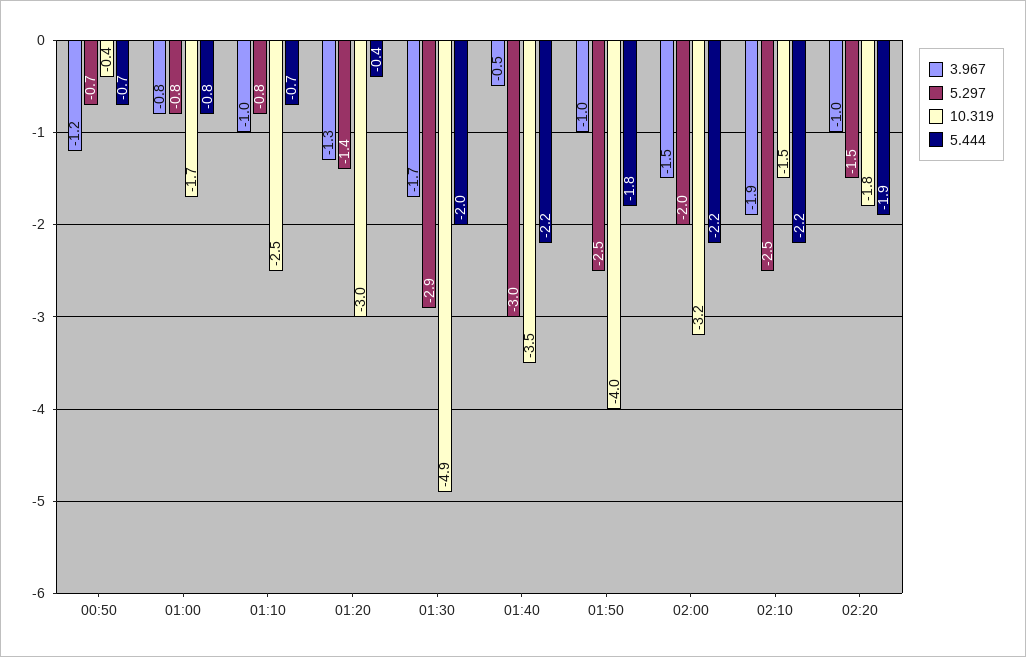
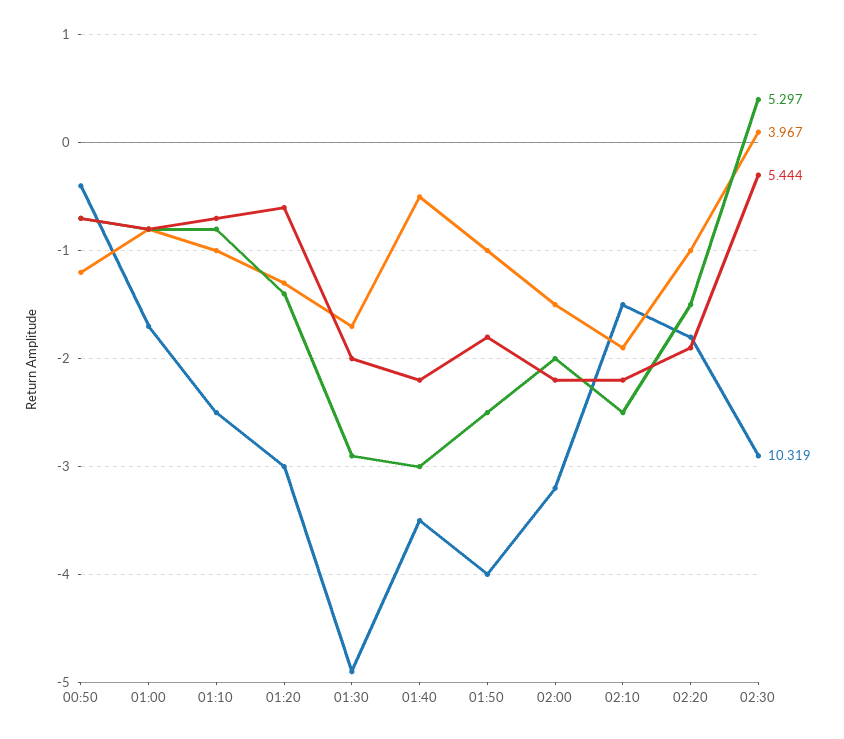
5.444, 01:20: -0.4 -> -0.6
5.297, 02:30: none -> 0.4
3.967, 02:30: none -> 0.1
5.444, 02:30: none -> -0.3
10.319, 02:30: none -> -2.9

